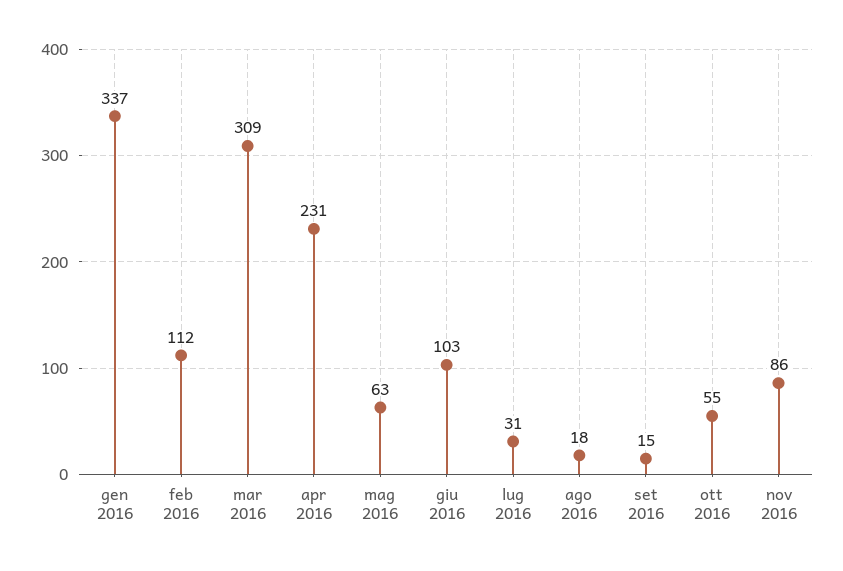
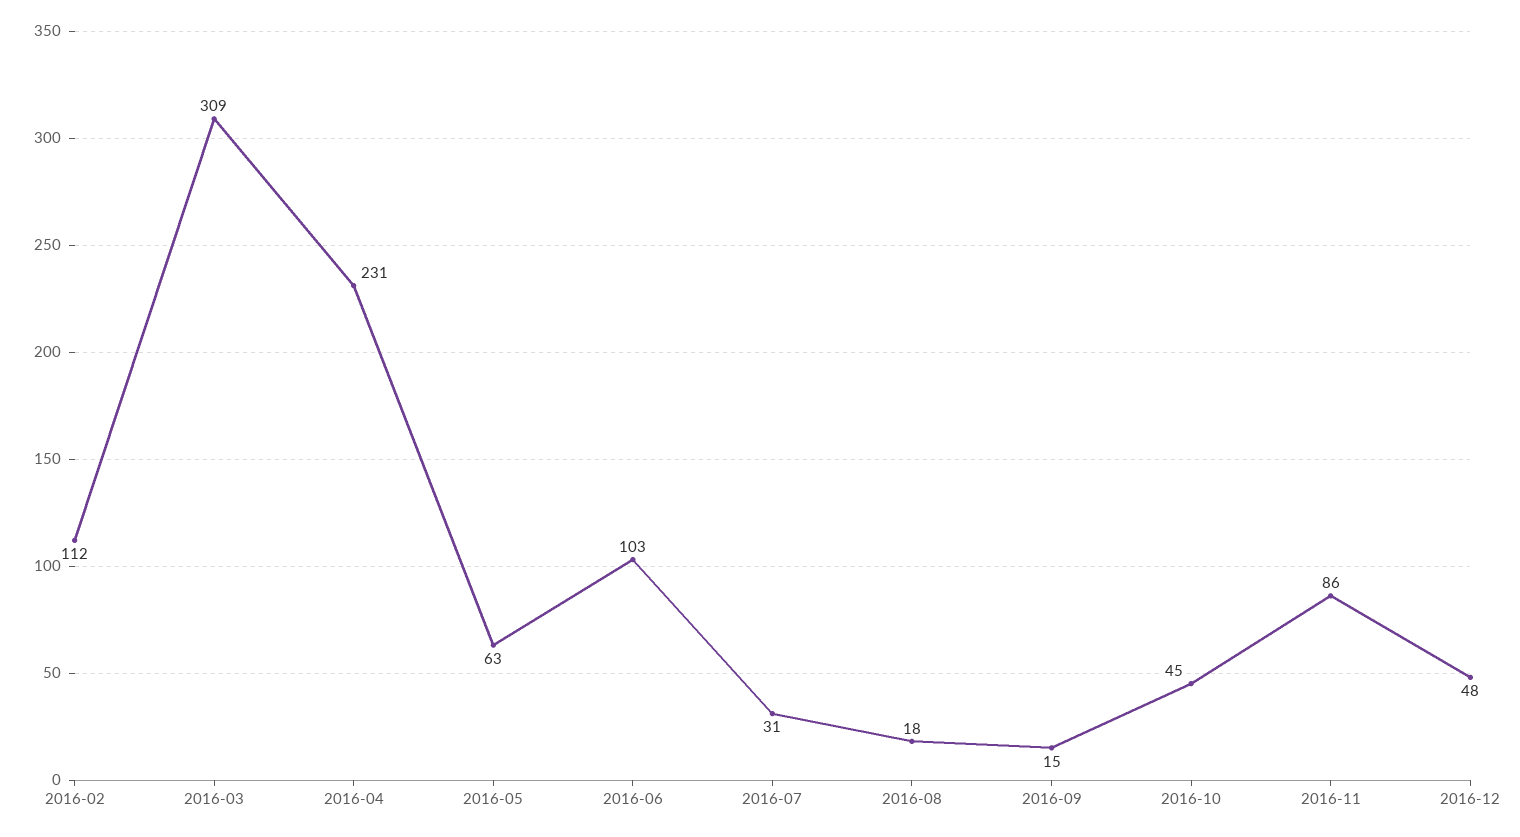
gen 2016: 337 -> none
ott 2016: 55 -> 45
2016-12: none -> 48

